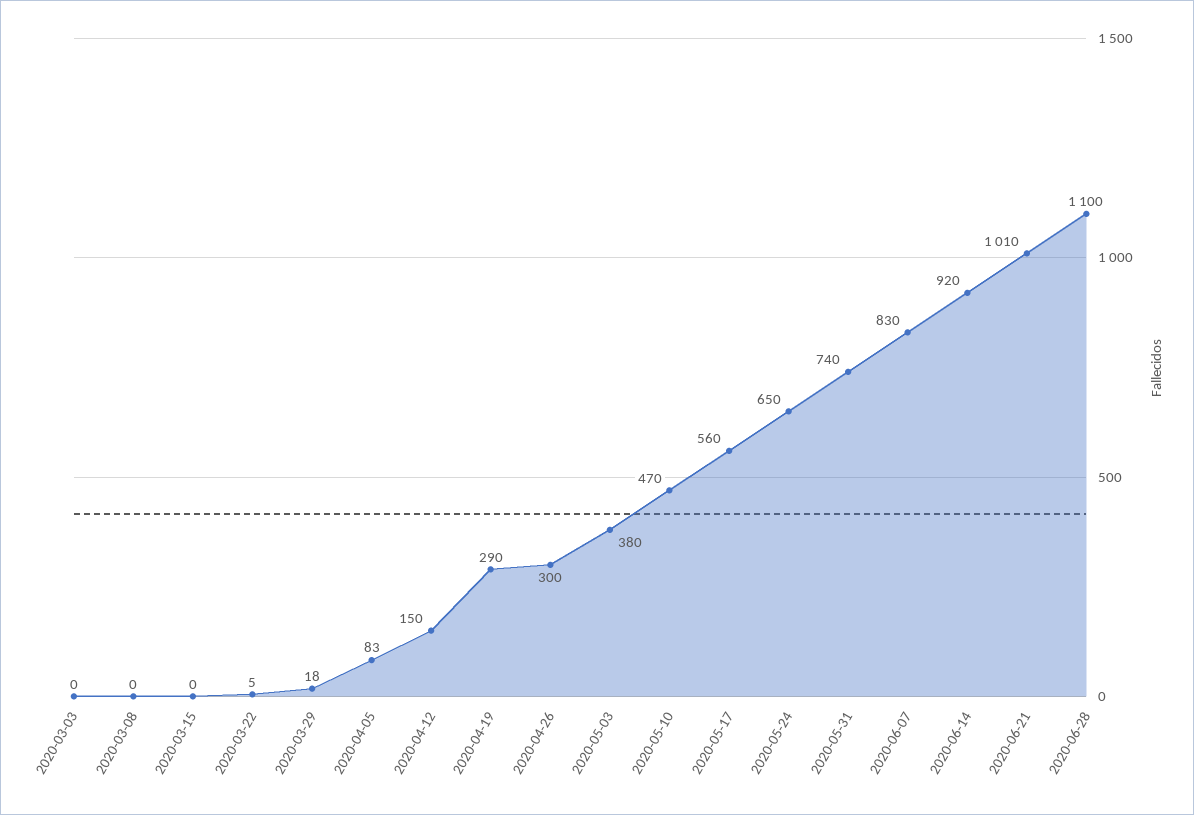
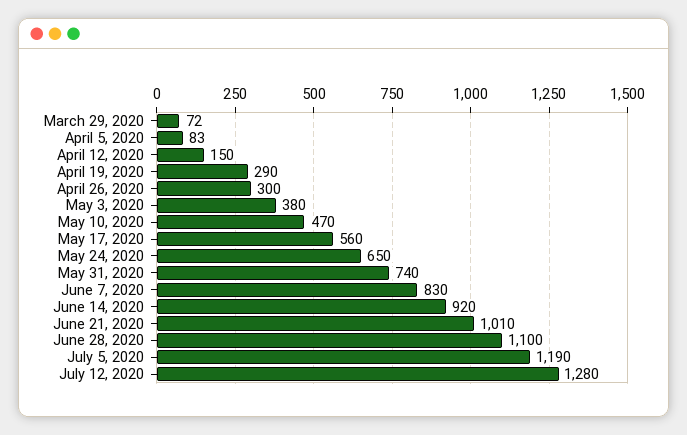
2020-03-03: 0 -> none
2020-03-08: 0 -> none
2020-03-15: 0 -> none
2020-03-22: 5 -> none
2020-03-29: 18 -> 72
July 5, 2020: none -> 1190
July 12, 2020: none -> 1280

